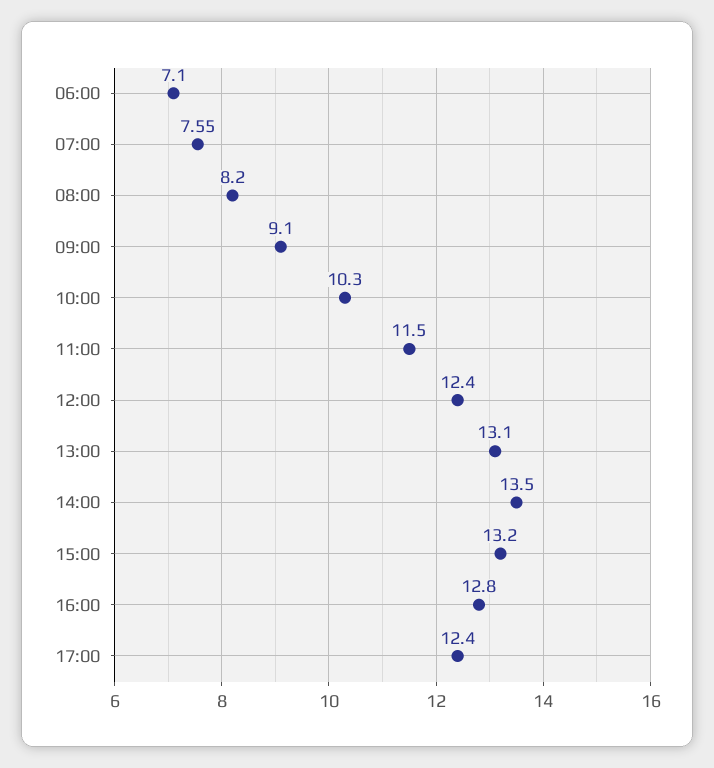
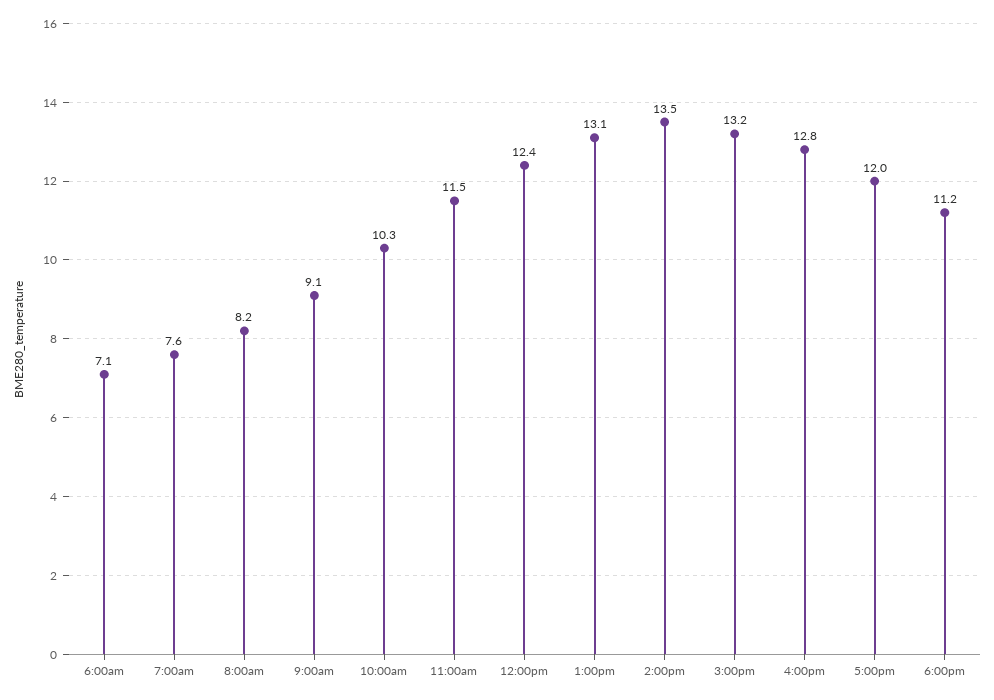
17:00: 12.4 -> 12
6:00pm: none -> 11.2

